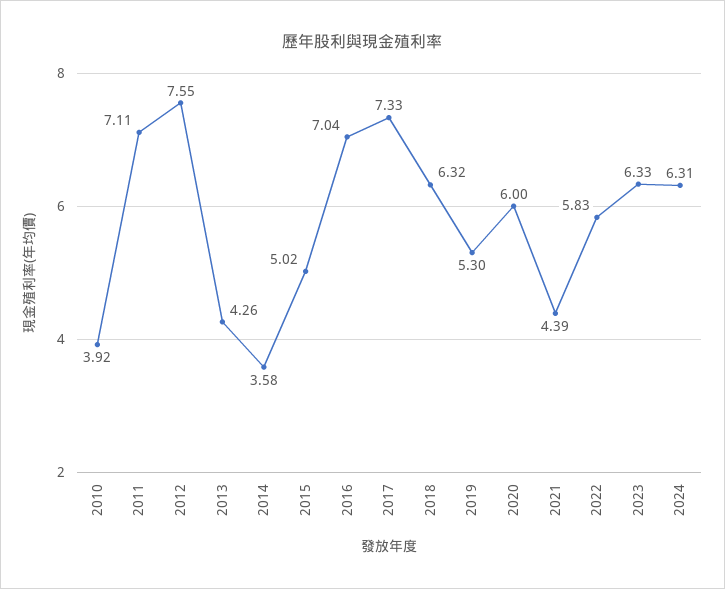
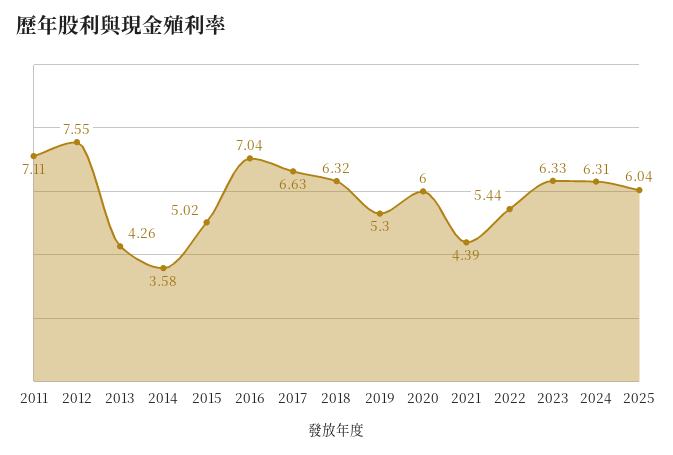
2010: 3.92 -> none
2017: 7.33 -> 6.63
2022: 5.83 -> 5.44
2025: none -> 6.04

